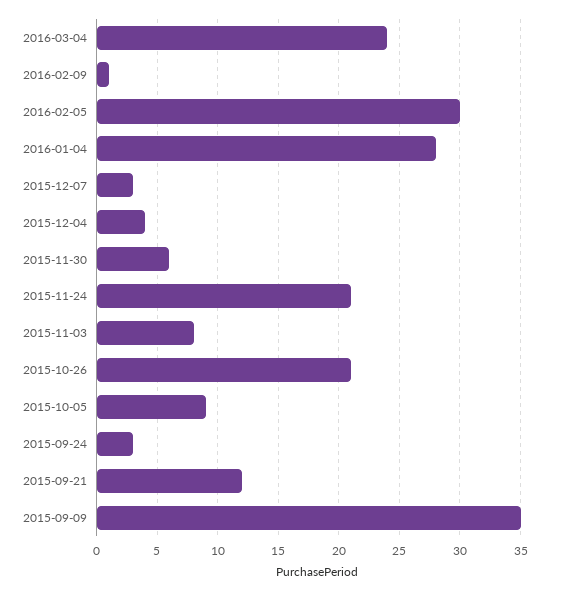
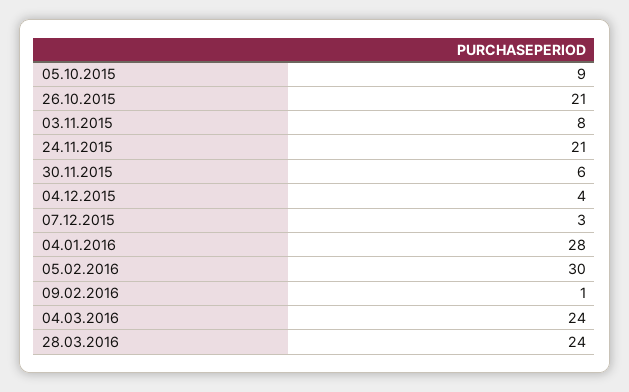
2015-09-24: 3 -> none
2015-09-21: 12 -> none
2015-09-09: 35 -> none
28.03.2016: none -> 24

